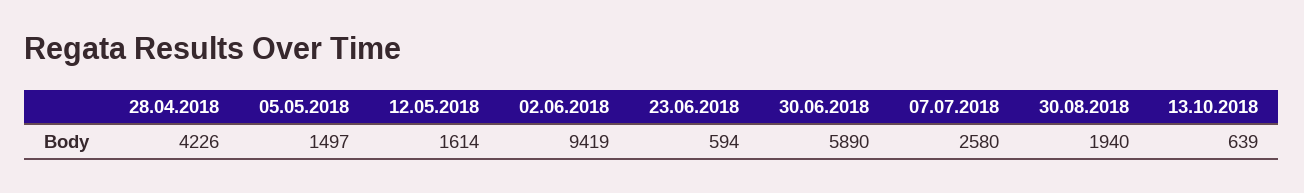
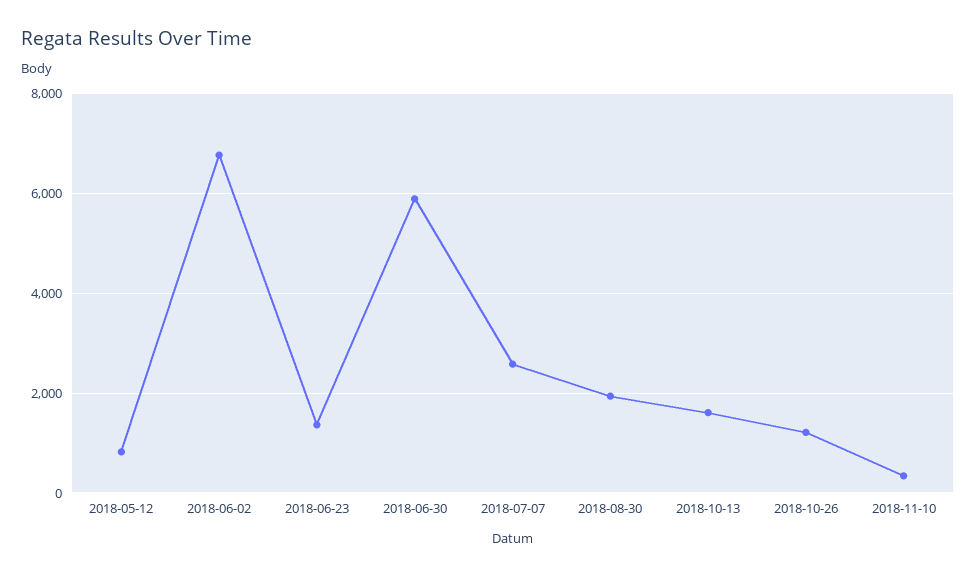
28.04.2018: 4226 -> none
05.05.2018: 1497 -> none
12.05.2018: 1614 -> 800
02.06.2018: 9419 -> 6800
23.06.2018: 594 -> 1400
13.10.2018: 639 -> 1600
2018-10-26: none -> 1200
2018-11-10: none -> 400

